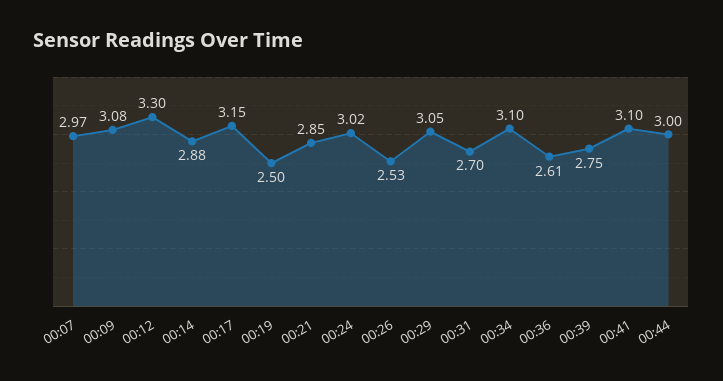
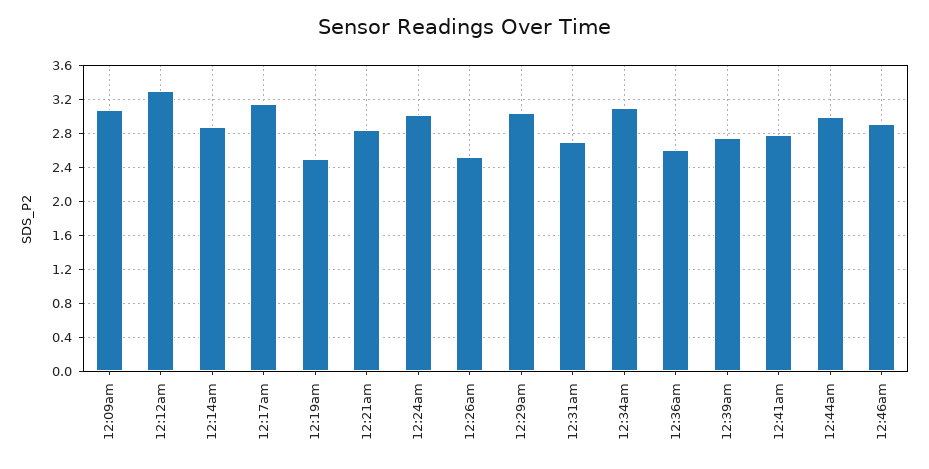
00:07: 2.97 -> none
00:41: 3.1 -> 2.8
12:46am: none -> 2.9

